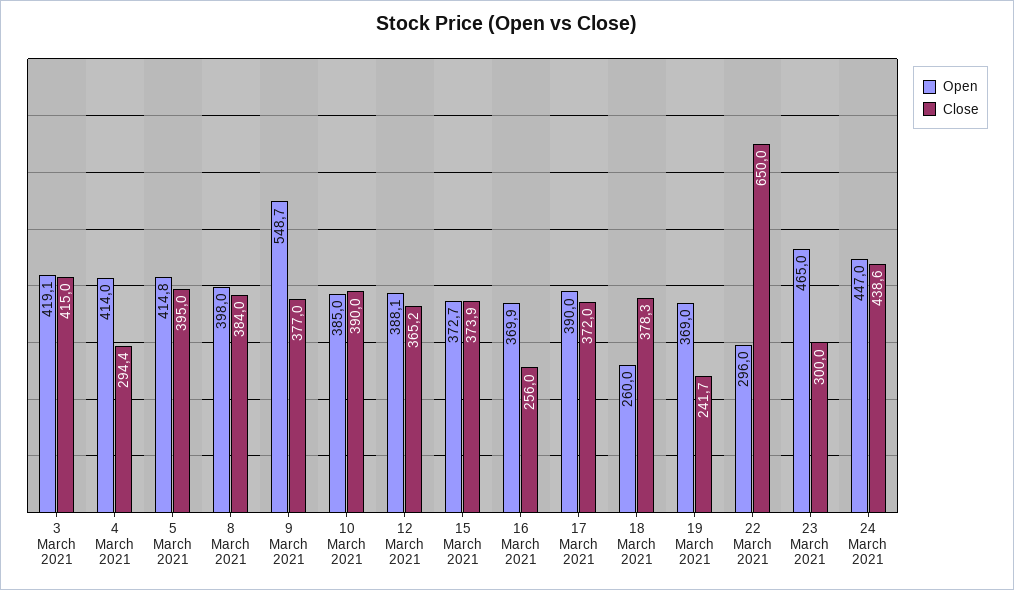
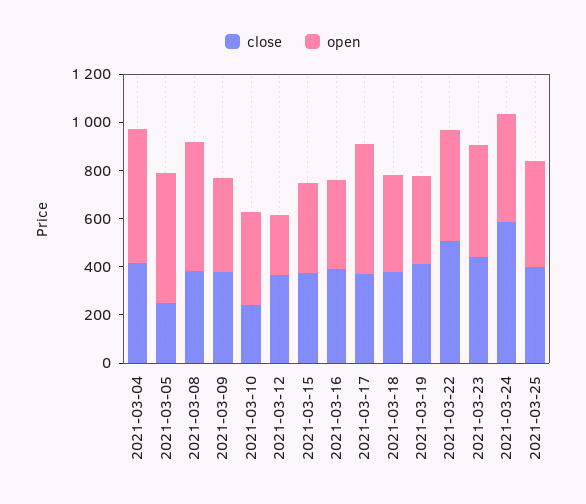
Open, 3 March 2021: 419.1 -> none
Close, 3 March 2021: 415 -> none
Open, 4 March 2021: 414 -> 550
Close, 4 March 2021: 294.4 -> 400
Open, 5 March 2021: 414.8 -> 550
Close, 5 March 2021: 395 -> 250
Open, 8 March 2021: 398 -> 550
Open, 9 March 2021: 548.7 -> 400
Close, 10 March 2021: 390 -> 250
Open, 12 March 2021: 388.1 -> 250
Close, 16 March 2021: 256 -> 400
Open, 17 March 2021: 390 -> 550
Open, 18 March 2021: 260 -> 400
Close, 19 March 2021: 241.7 -> 400
Open, 22 March 2021: 296 -> 450
Close, 22 March 2021: 650 -> 500
Close, 23 March 2021: 300 -> 450
Close, 24 March 2021: 438.6 -> 600
Close, 2021-03-25: none -> 400
Open, 2021-03-25: none -> 450

